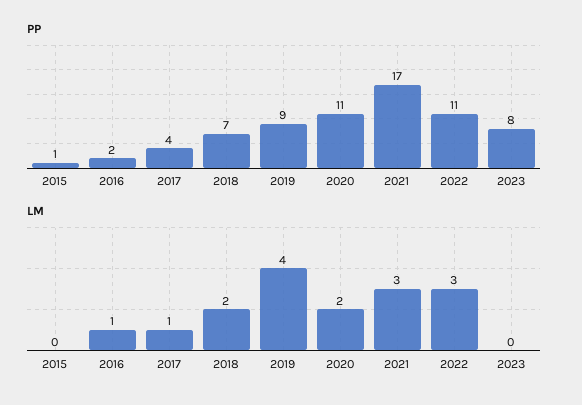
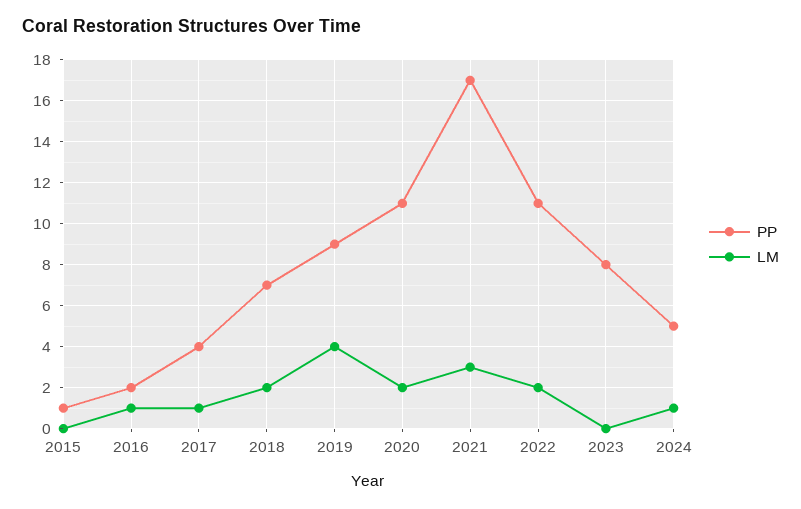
LM, 2022: 3 -> 2
PP, 2024: none -> 5
LM, 2024: none -> 1

